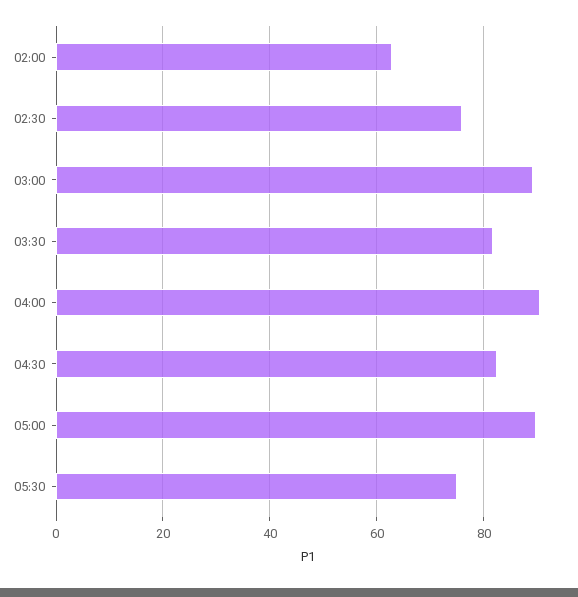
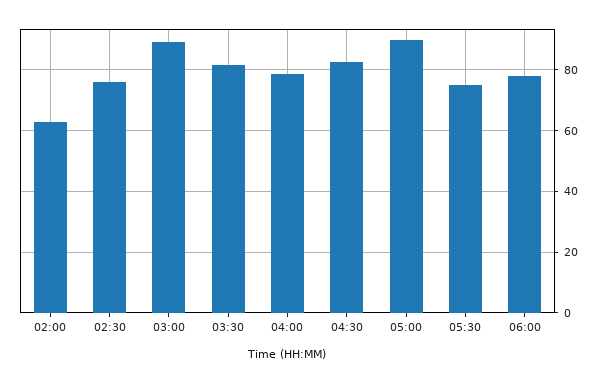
04:00: 90 -> 78
06:00: none -> 78

